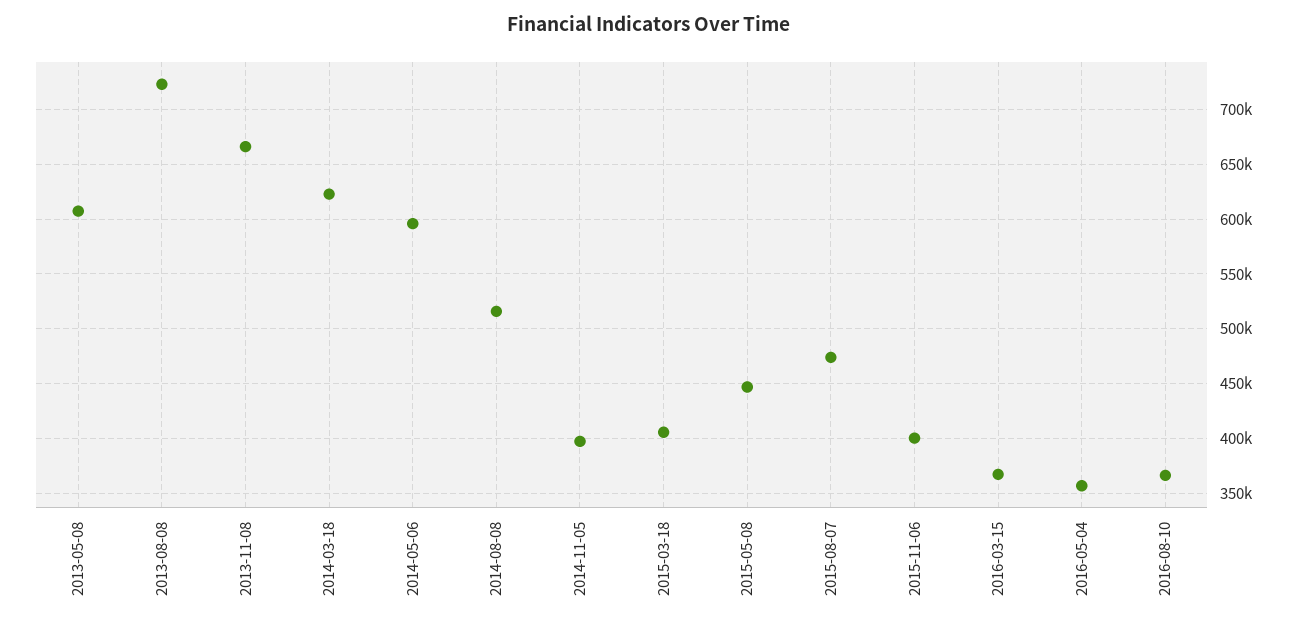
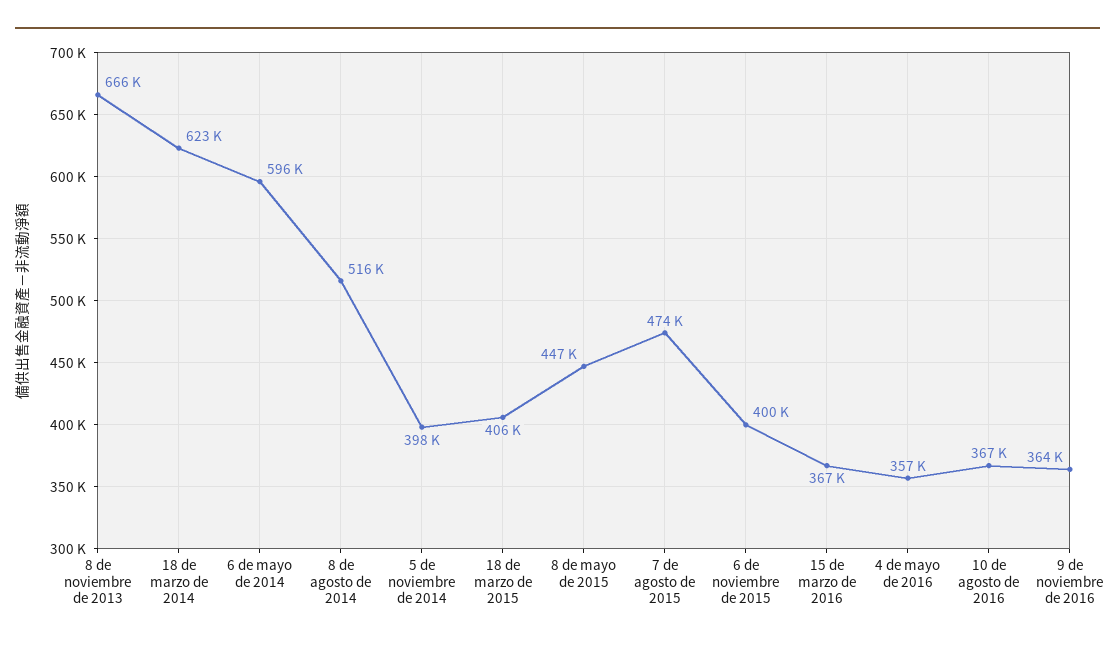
2013-05-08: 610000 -> none
2013-08-08: 720000 -> none
9 de noviembre de 2016: none -> 364000

